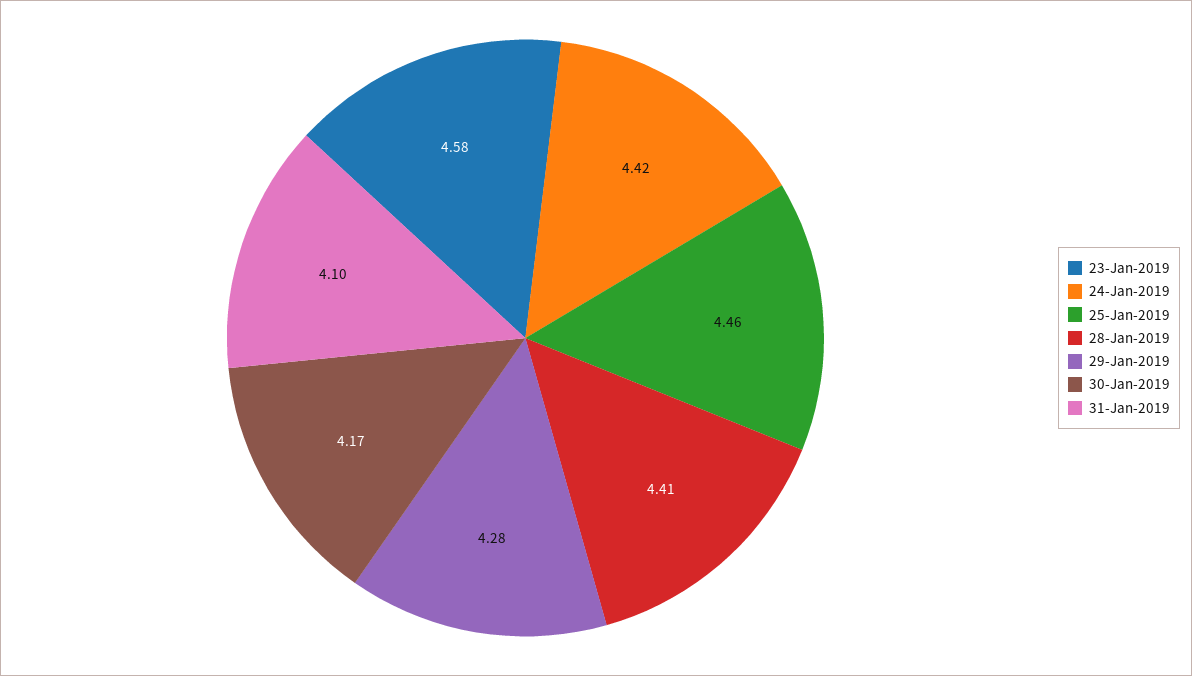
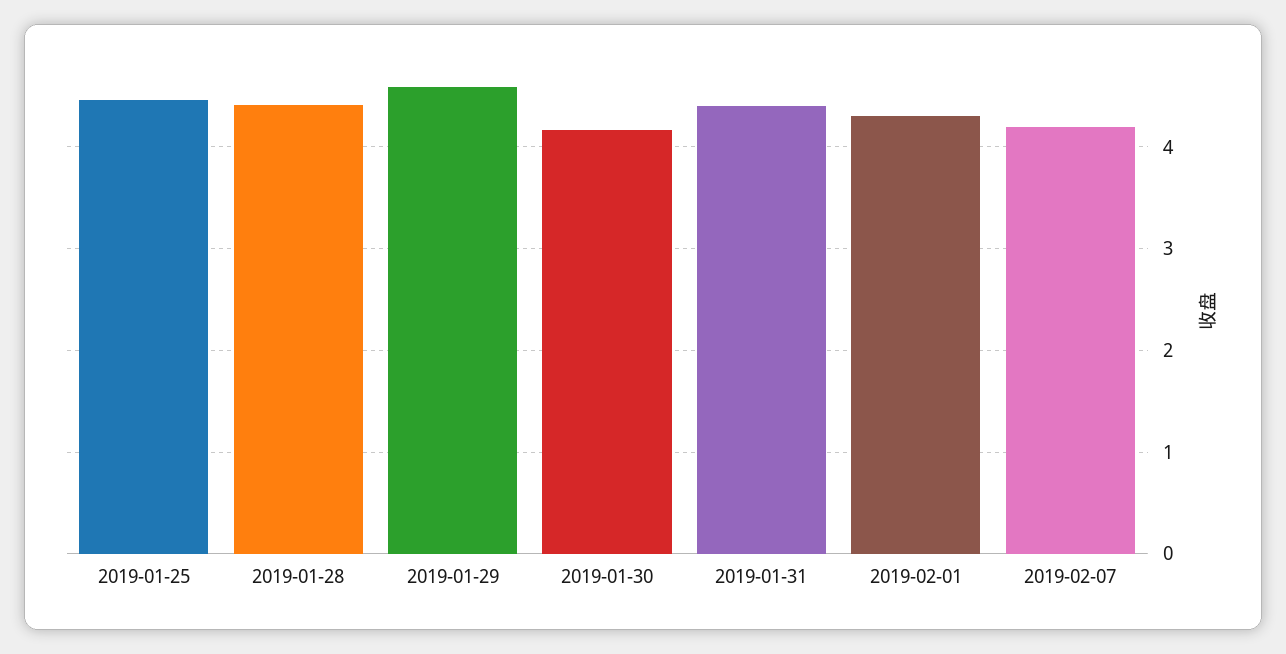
23-Jan-2019: 4.58 -> none
24-Jan-2019: 4.42 -> none
29-Jan-2019: 4.28 -> 4.6
31-Jan-2019: 4.1 -> 4.4
2019-02-01: none -> 4.3
2019-02-07: none -> 4.2

